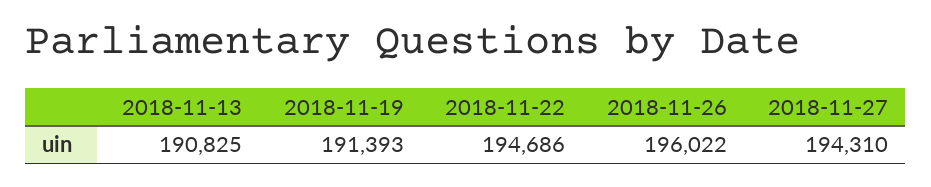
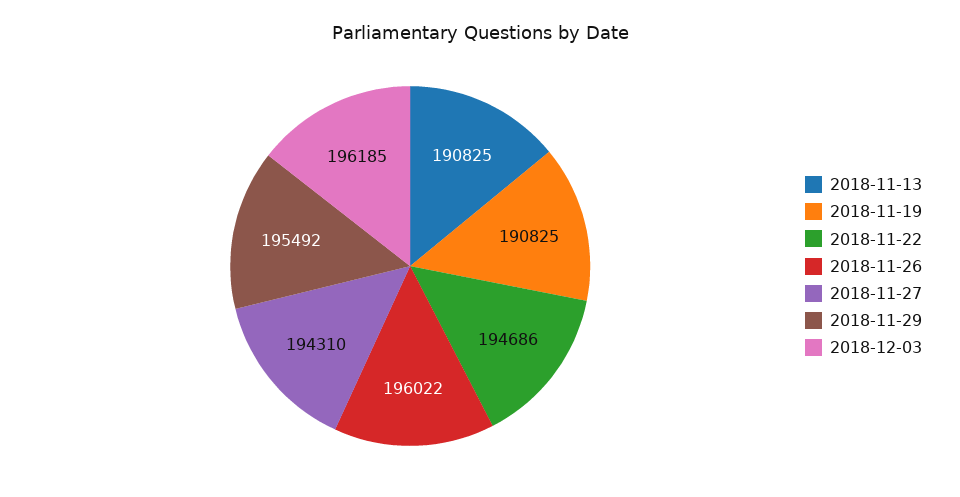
2018-11-19: 191393 -> 190825
2018-11-29: none -> 195492
2018-12-03: none -> 196185

